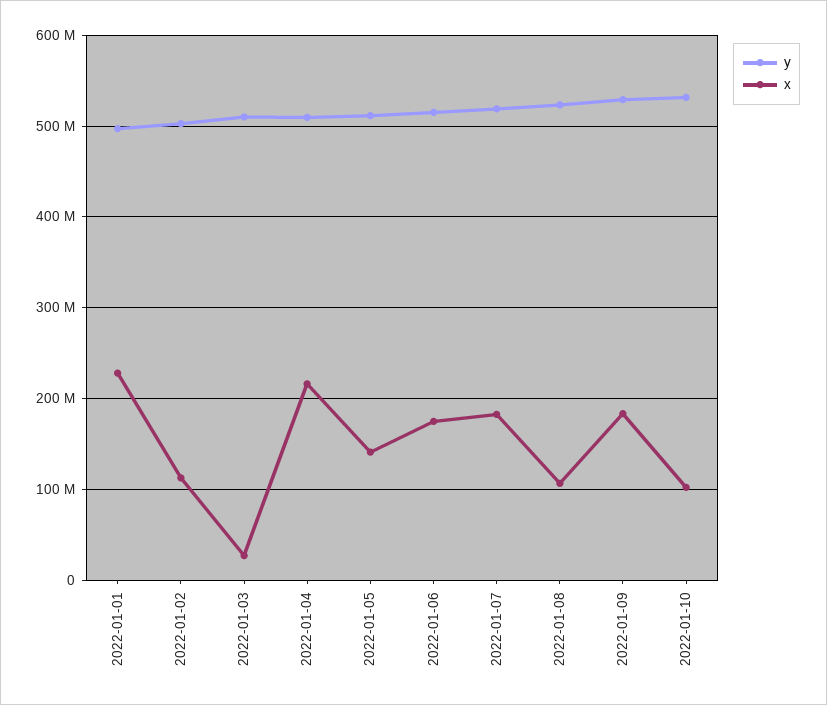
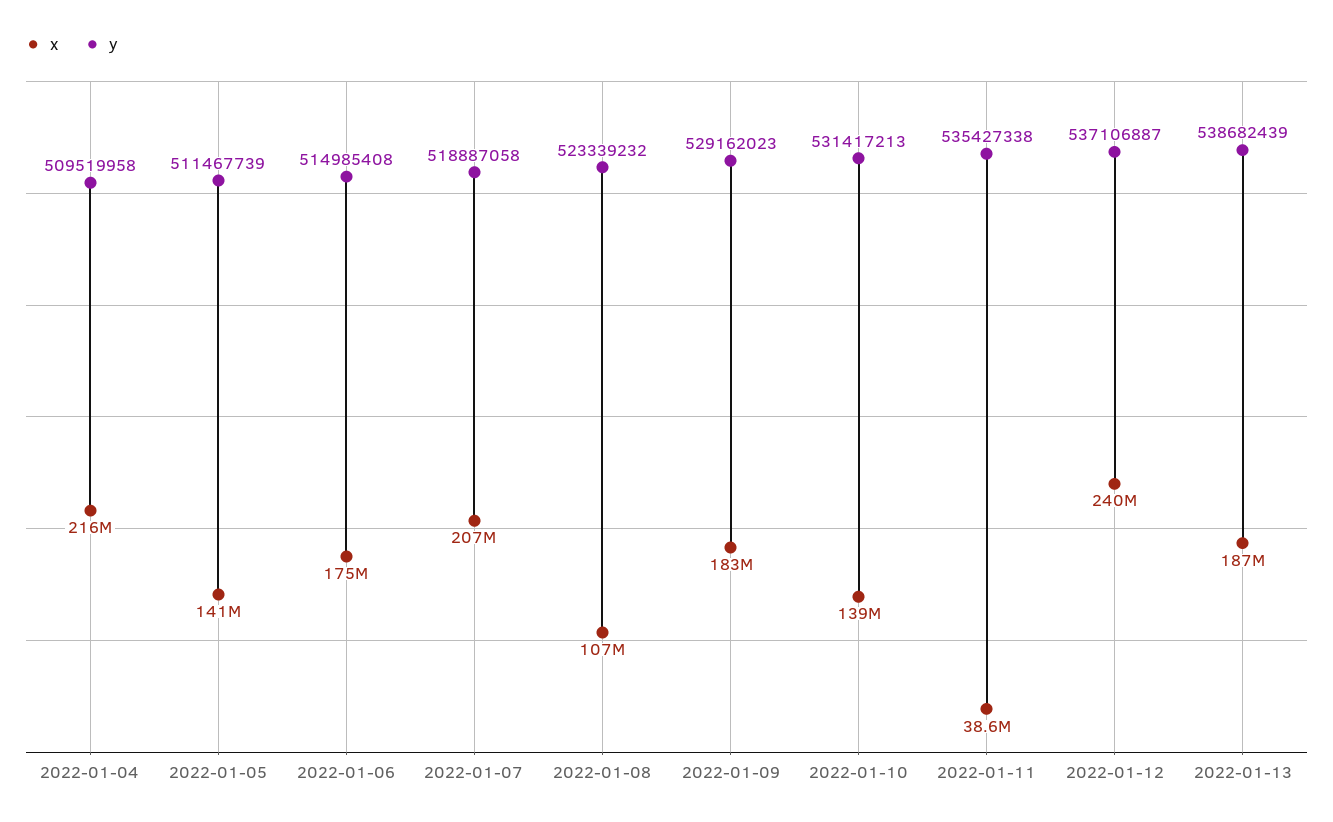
y, 2022-01-01: 500000000 -> none
x, 2022-01-01: 230000000 -> none
y, 2022-01-02: 500000000 -> none
x, 2022-01-02: 110000000 -> none
y, 2022-01-03: 510000000 -> none
x, 2022-01-03: 30000000 -> none
x, 2022-01-07: 180000000 -> 207000000
x, 2022-01-10: 100000000 -> 139000000
x, 2022-01-11: none -> 38600000
y, 2022-01-11: none -> 535427338
x, 2022-01-12: none -> 240000000
y, 2022-01-12: none -> 537106887
x, 2022-01-13: none -> 187000000
y, 2022-01-13: none -> 538682439

